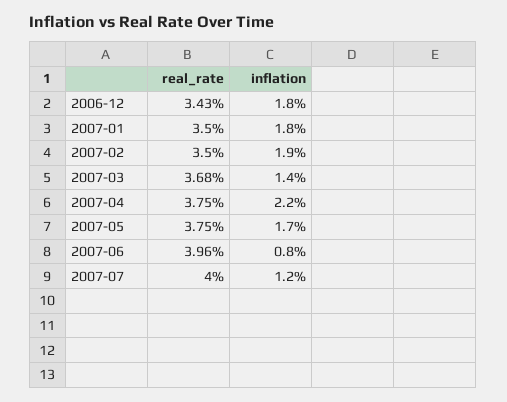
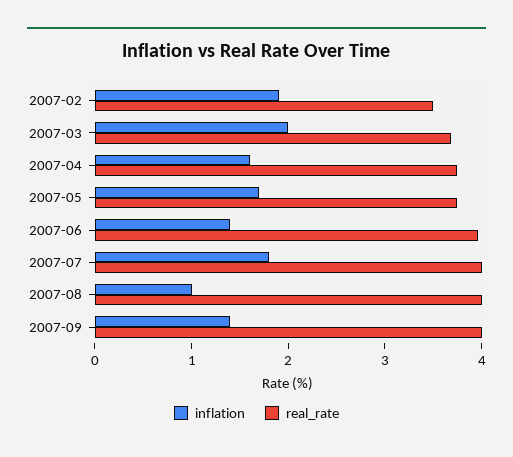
real_rate, 2006-12: 3.43 -> none
inflation, 2006-12: 1.8 -> none
real_rate, 2007-01: 3.5 -> none
inflation, 2007-01: 1.8 -> none
inflation, 2007-03: 1.4 -> 2
inflation, 2007-04: 2.2 -> 1.6
inflation, 2007-06: 0.8 -> 1.4
inflation, 2007-07: 1.2 -> 1.8
inflation, 2007-08: none -> 1
real_rate, 2007-08: none -> 4
inflation, 2007-09: none -> 1.4
real_rate, 2007-09: none -> 4

